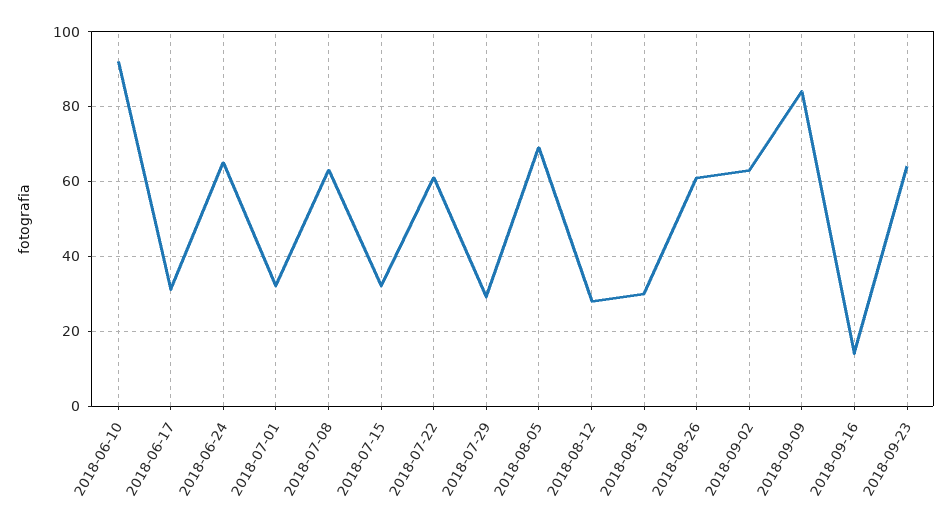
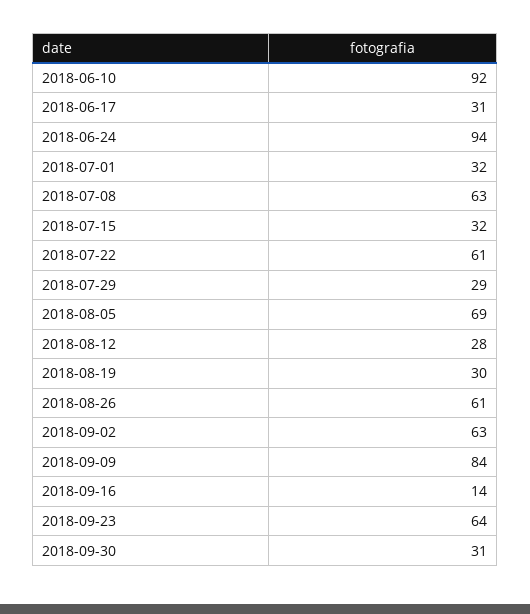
2018-06-24: 65 -> 94
2018-09-30: none -> 31

